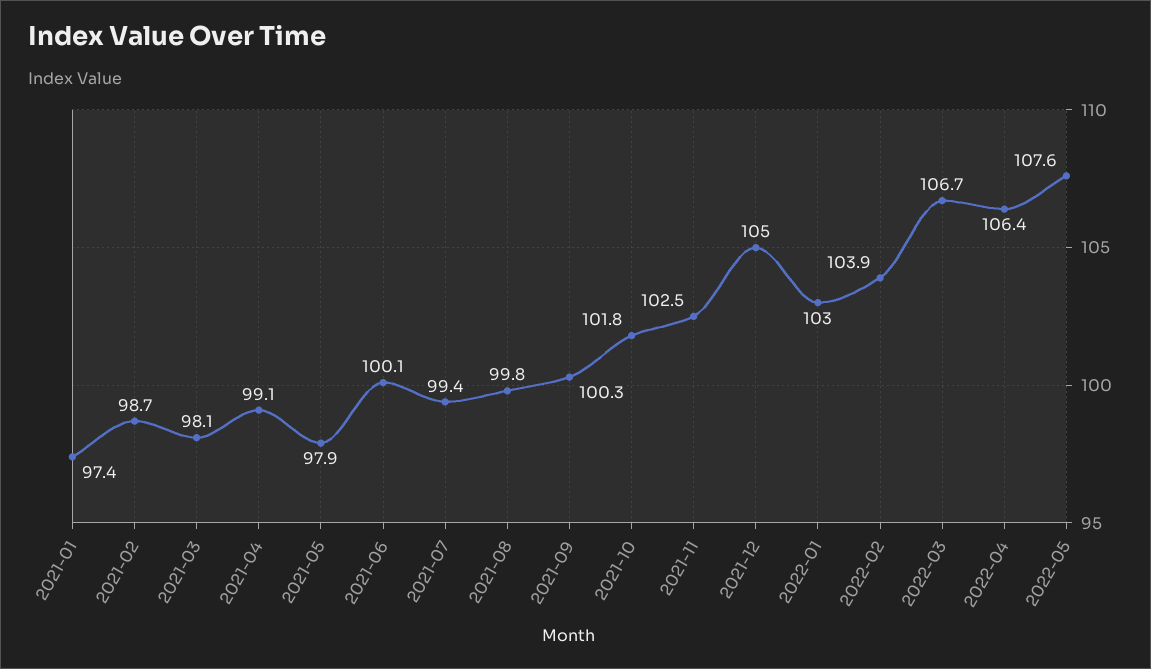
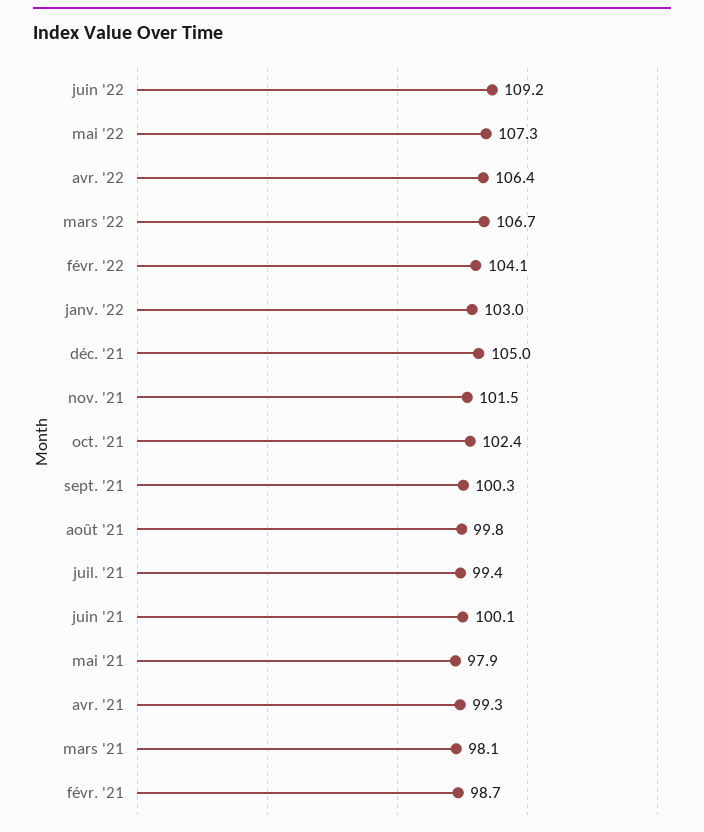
2021-01: 97.4 -> none
2021-04: 99.1 -> 99.3
2021-10: 101.8 -> 102.4
2021-11: 102.5 -> 101.5
2022-02: 103.9 -> 104.1
2022-05: 107.6 -> 107.3
juin '22: none -> 109.2

